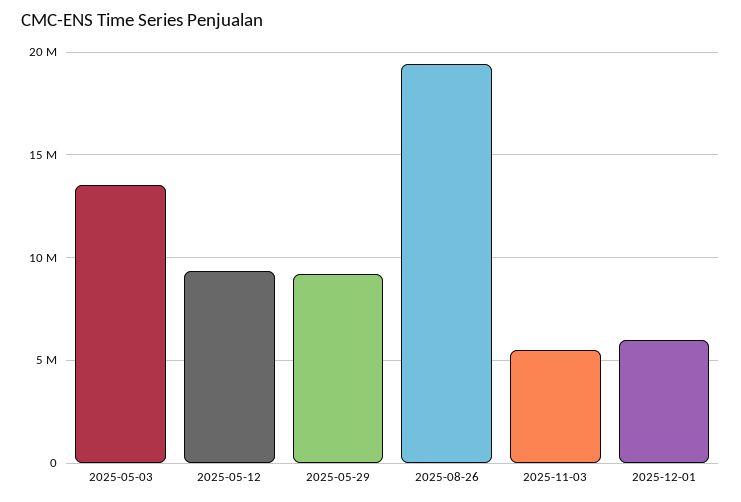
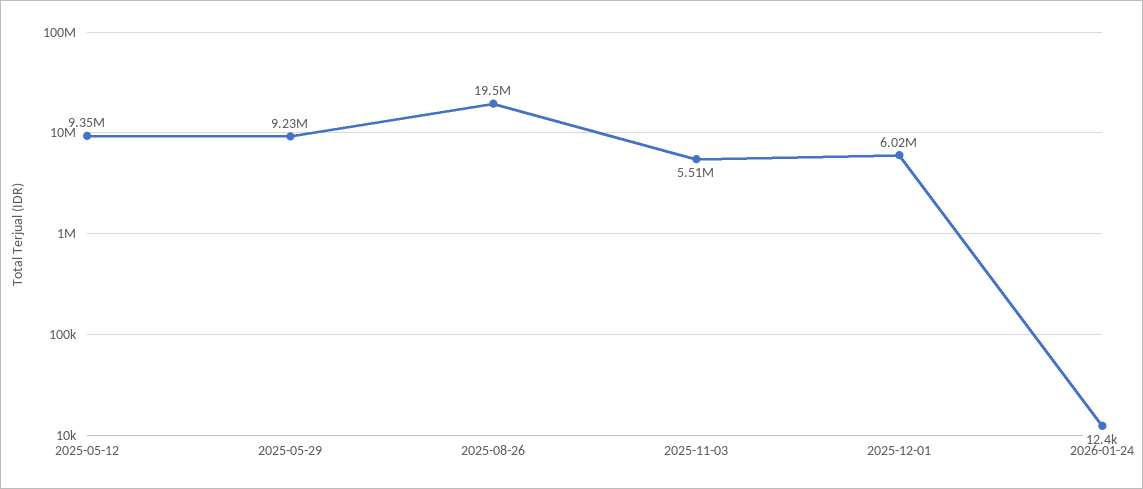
2025-05-03: 13500000 -> none
2026-01-24: none -> 12400

